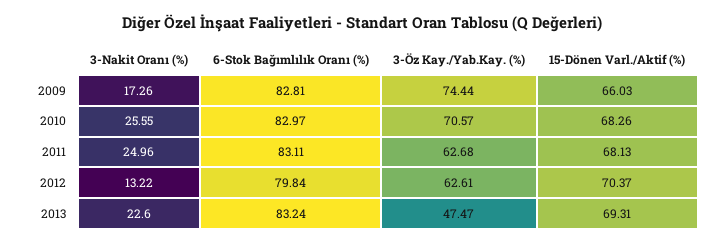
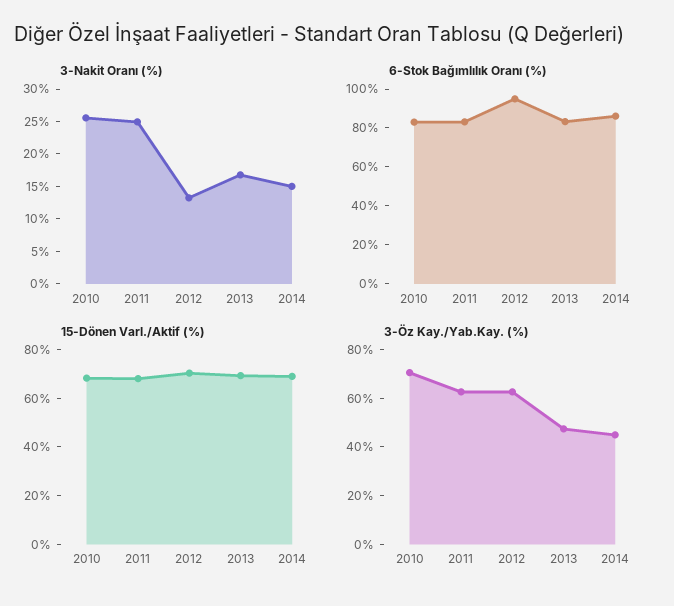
3-Nakit Oranı (%), 2009: 17.26 -> none
6-Stok Bağımlılık Oranı (%), 2009: 82.81 -> none
3-Öz Kay./Yab.Kay. (%), 2009: 74.44 -> none
15-Dönen Varl./Aktif (%), 2009: 66.03 -> none
6-Stok Bağımlılık Oranı (%), 2012: 79.84 -> 95
3-Nakit Oranı (%), 2013: 22.6 -> 17.5
3-Nakit Oranı (%), 2014: none -> 15
6-Stok Bağımlılık Oranı (%), 2014: none -> 85
15-Dönen Varl./Aktif (%), 2014: none -> 70
3-Öz Kay./Yab.Kay. (%), 2014: none -> 45

